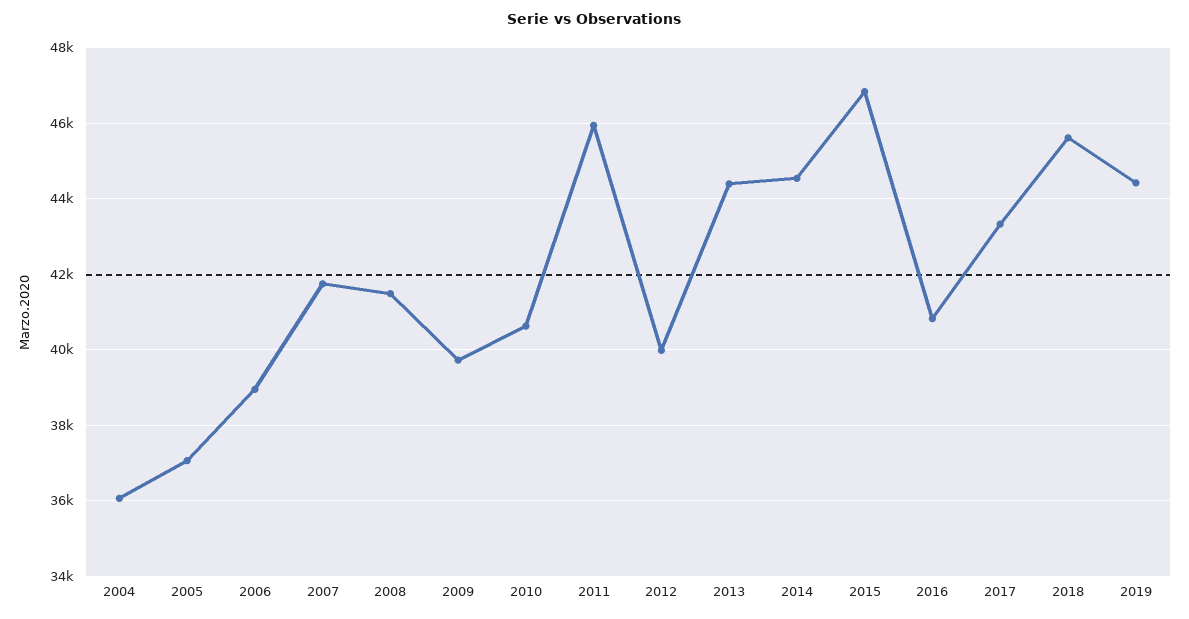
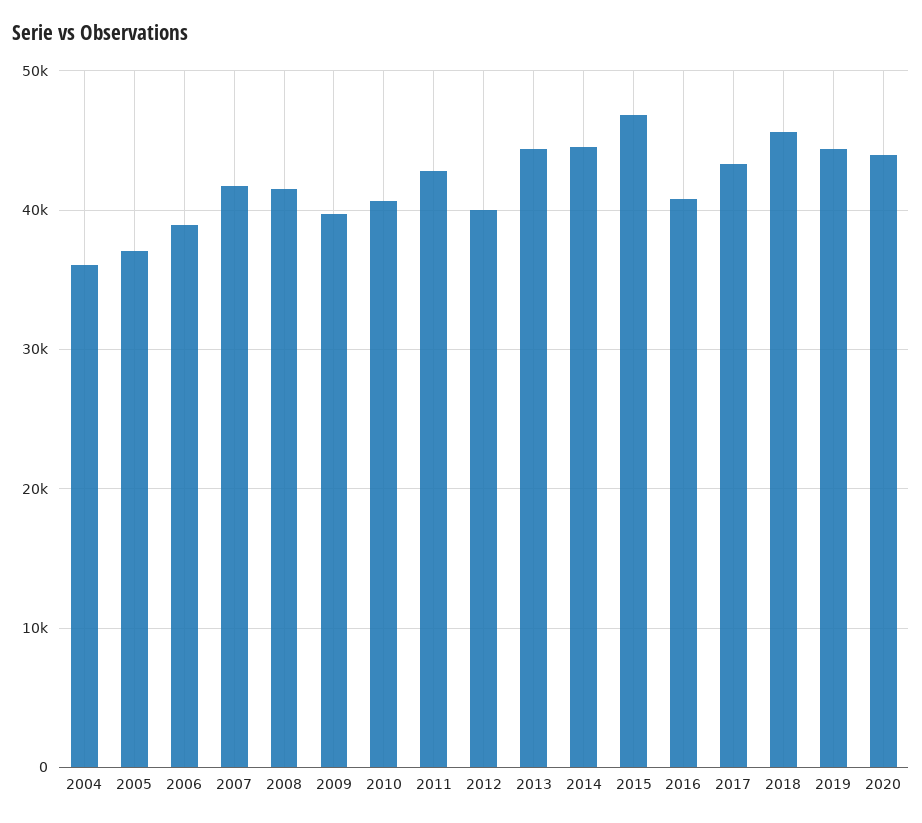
2011: 46000 -> 43000
2020: none -> 44000

